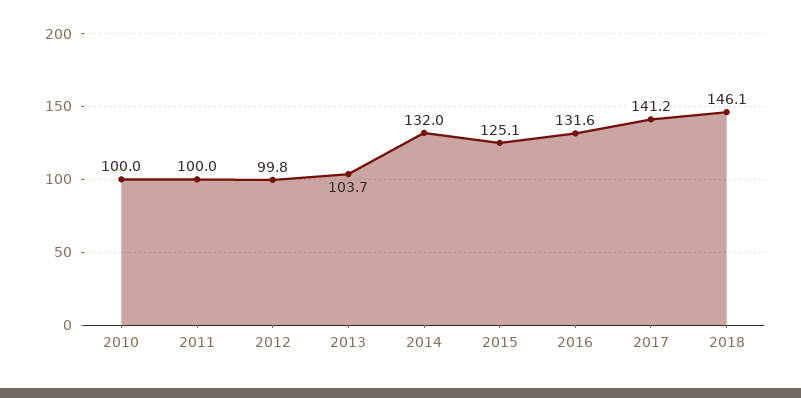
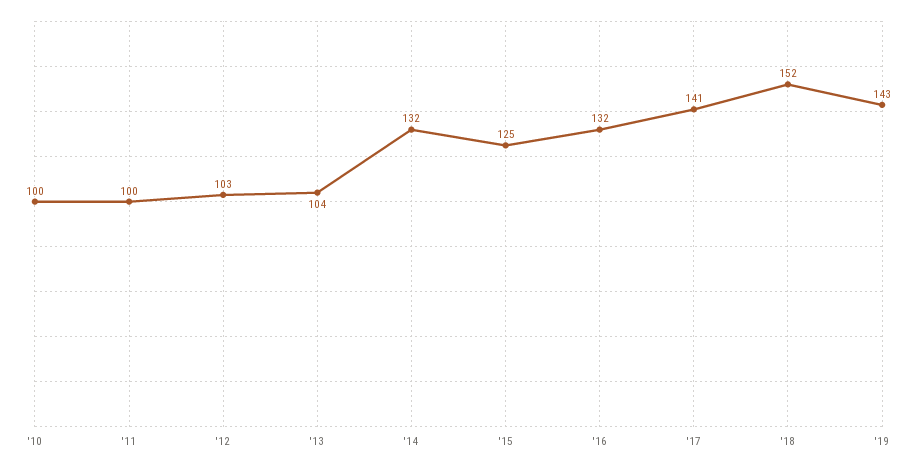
2012: 99.8 -> 103
2018: 146.1 -> 152
'19: none -> 143

